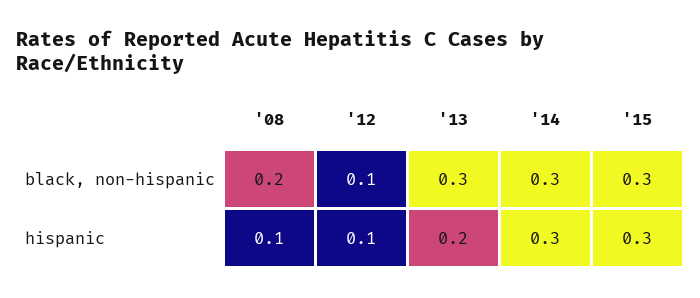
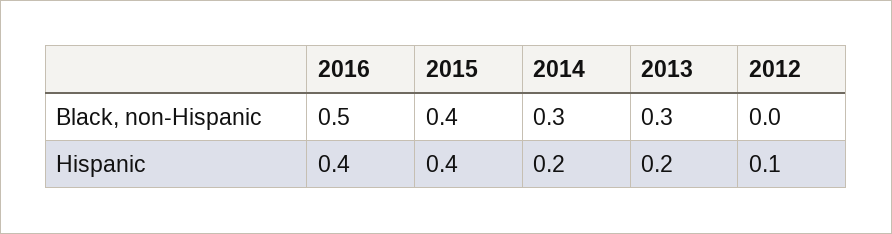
'08, black, non-hispanic: 0.2 -> none
'12, black, non-hispanic: 0.1 -> 0
'15, black, non-hispanic: 0.3 -> 0.4
'08, hispanic: 0.1 -> none
'14, hispanic: 0.3 -> 0.2
'15, hispanic: 0.3 -> 0.4
2016, black, non-hispanic: none -> 0.5
2016, hispanic: none -> 0.4

